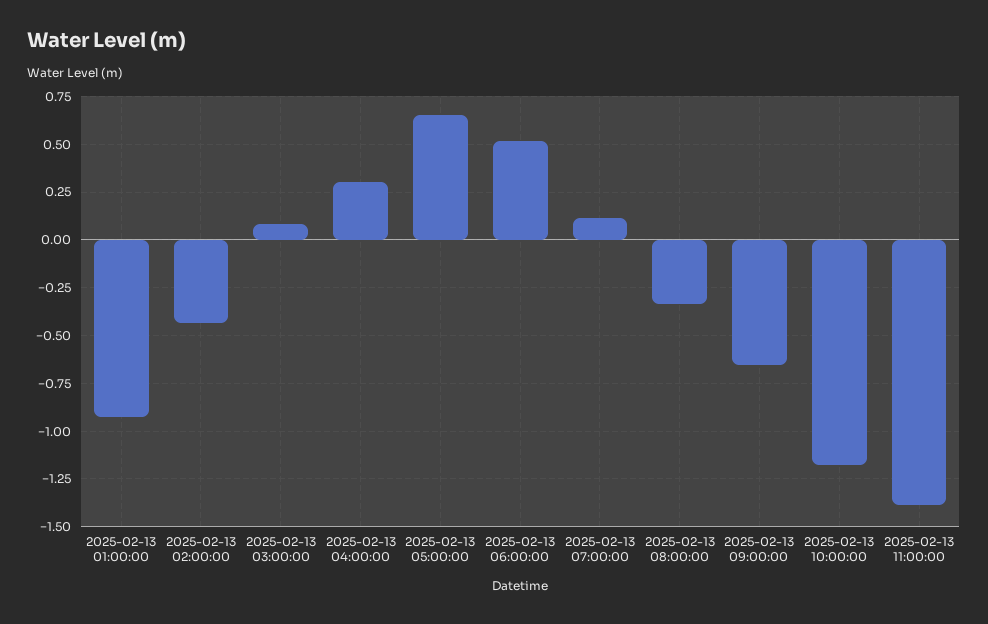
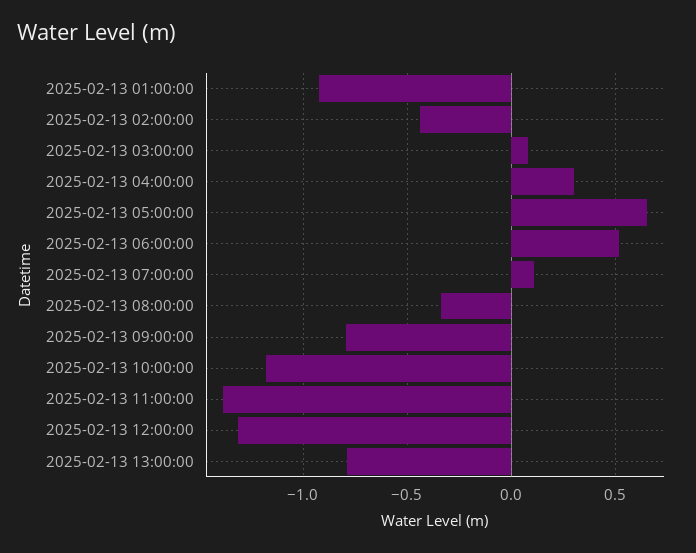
2025-02-13 09:00:00: -0.65 -> -0.8
2025-02-13 12:00:00: none -> -1.3
2025-02-13 13:00:00: none -> -0.8

